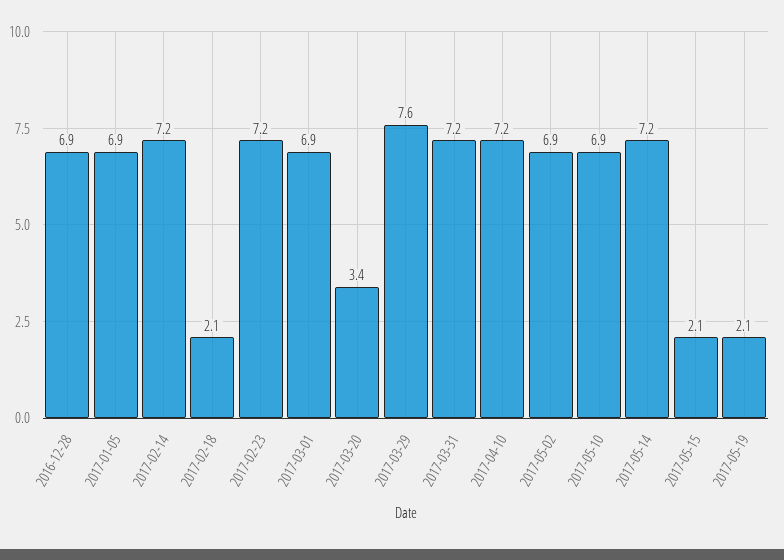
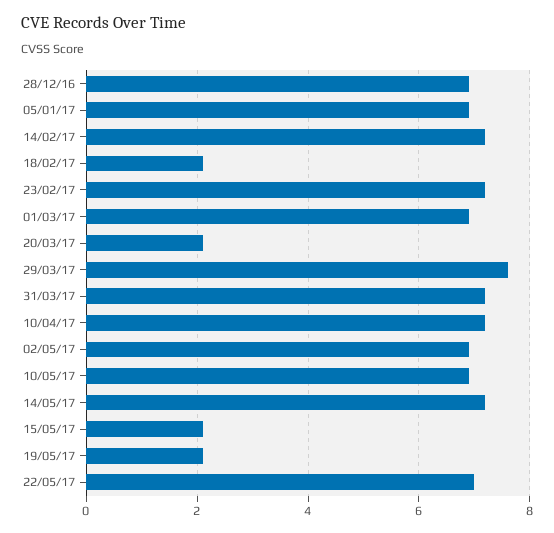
2017-03-20: 3.4 -> 2
22/05/17: none -> 7

